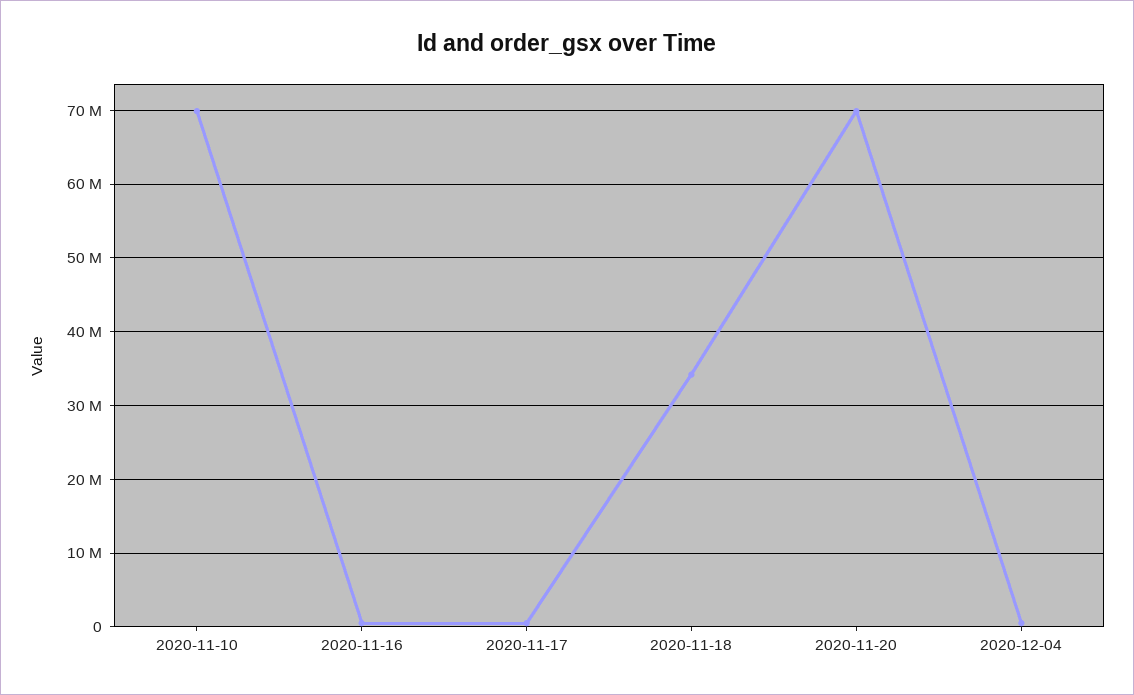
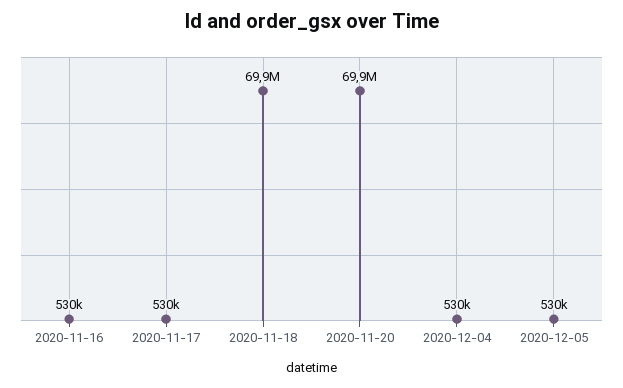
2020-11-10: 70000000 -> none
2020-11-18: 34000000 -> 69900000
2020-12-05: none -> 530000

